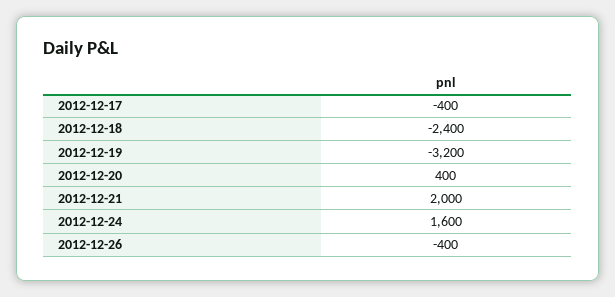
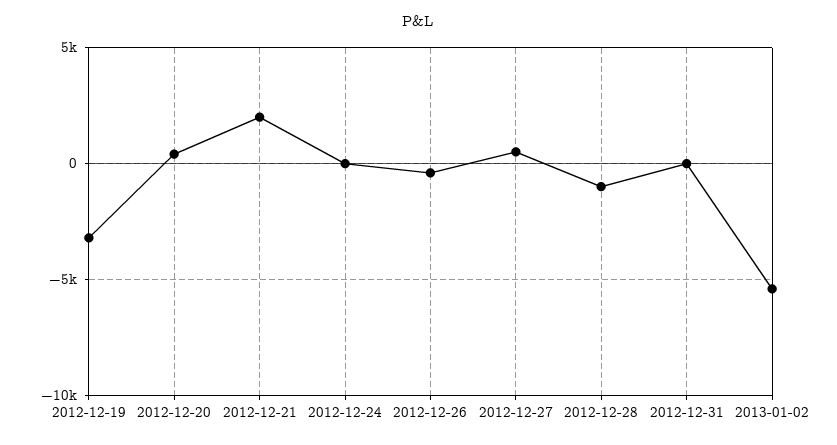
2012-12-17: -400 -> none
2012-12-18: -2400 -> none
2012-12-24: 1600 -> 0
2012-12-27: none -> 500
2012-12-28: none -> -1000
2012-12-31: none -> 0
2013-01-02: none -> -5500

